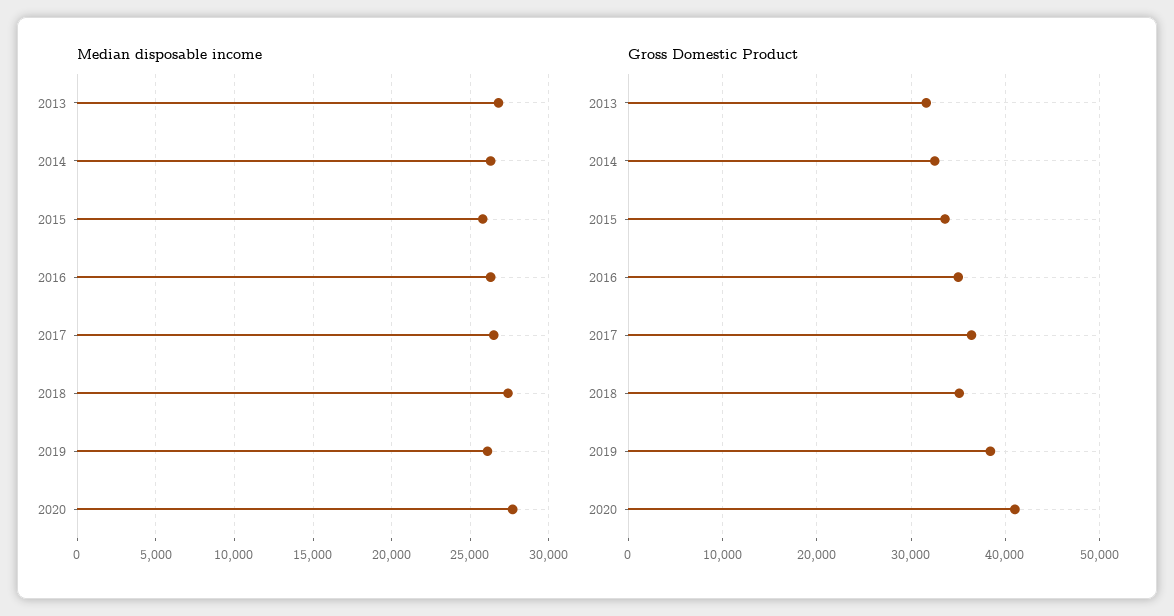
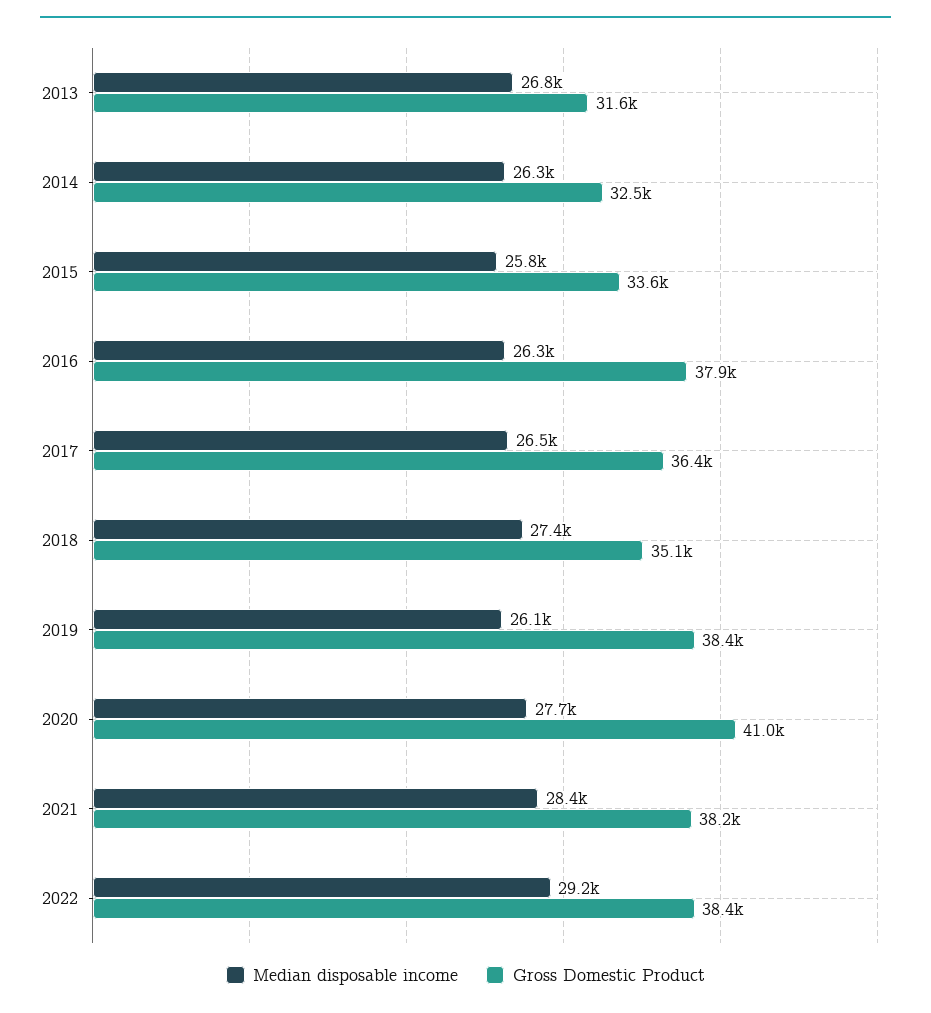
Gross Domestic Product, 2016: 35000 -> 37900
Median disposable income, 2021: none -> 28400
Gross Domestic Product, 2021: none -> 38200
Median disposable income, 2022: none -> 29200
Gross Domestic Product, 2022: none -> 38400

